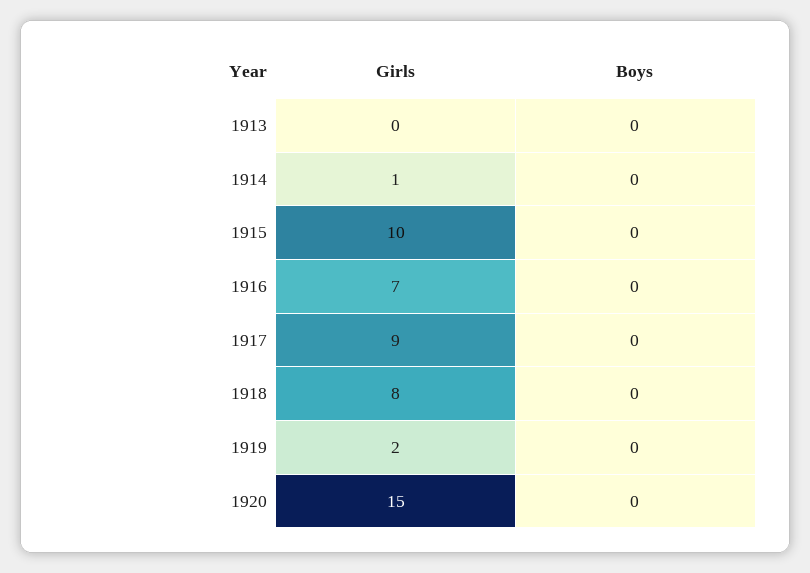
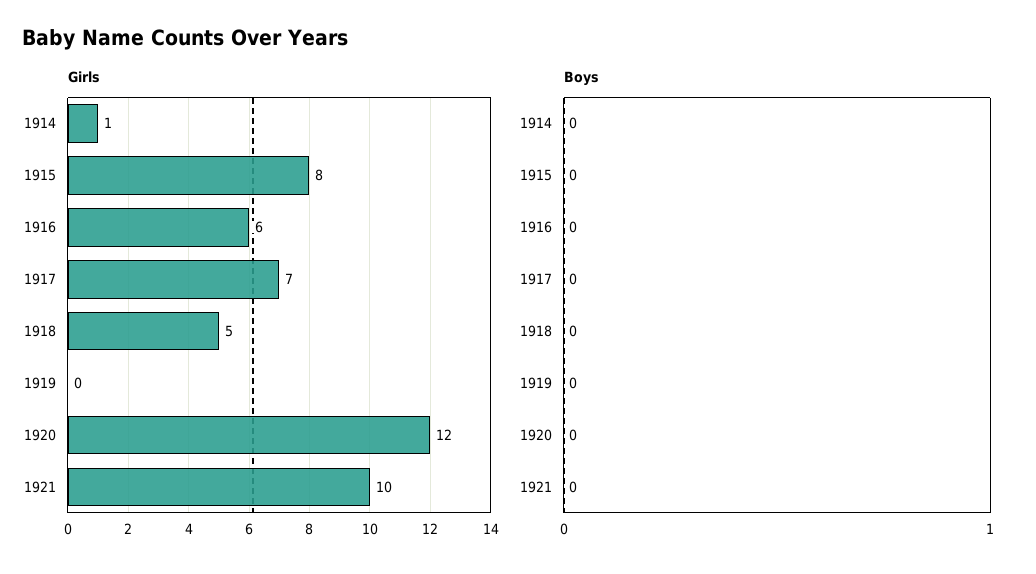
Girls, 1913: 0 -> none
Boys, 1913: 0 -> none
Girls, 1915: 10 -> 8
Girls, 1916: 7 -> 6
Girls, 1917: 9 -> 7
Girls, 1918: 8 -> 5
Girls, 1919: 2 -> 0
Girls, 1920: 15 -> 12
Girls, 1921: none -> 10
Boys, 1921: none -> 0

